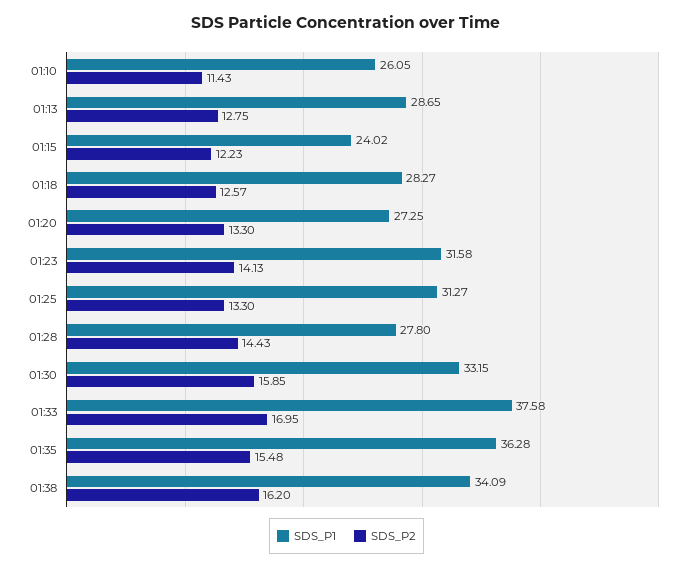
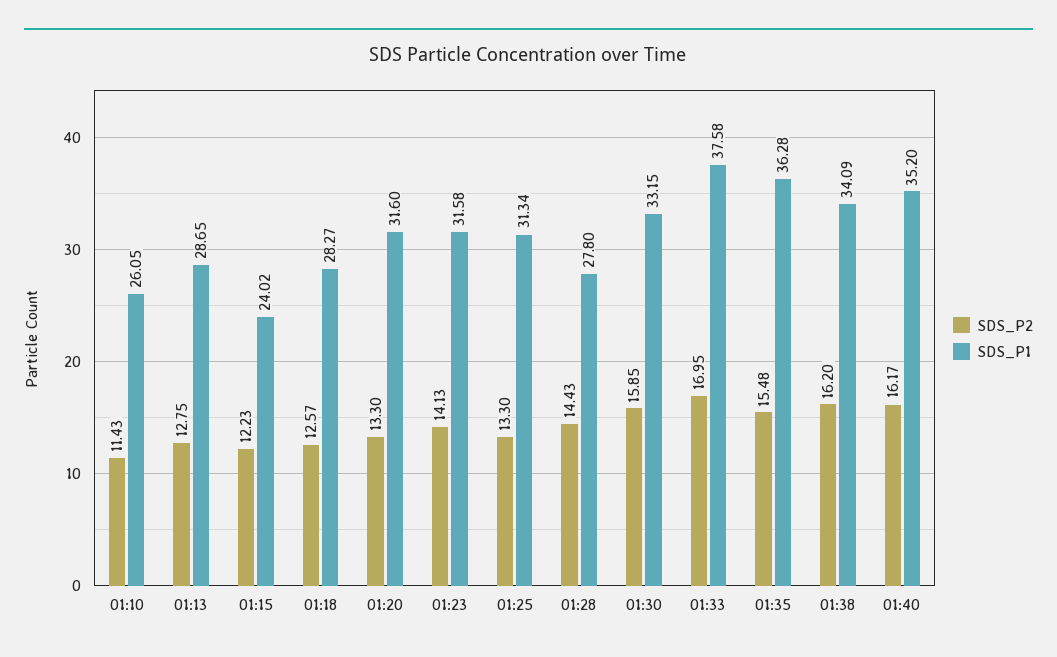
SDS_P1, 01:20: 27.25 -> 31.6
SDS_P1, 01:25: 31.27 -> 31.34
SDS_P2, 01:40: none -> 16.17
SDS_P1, 01:40: none -> 35.2

